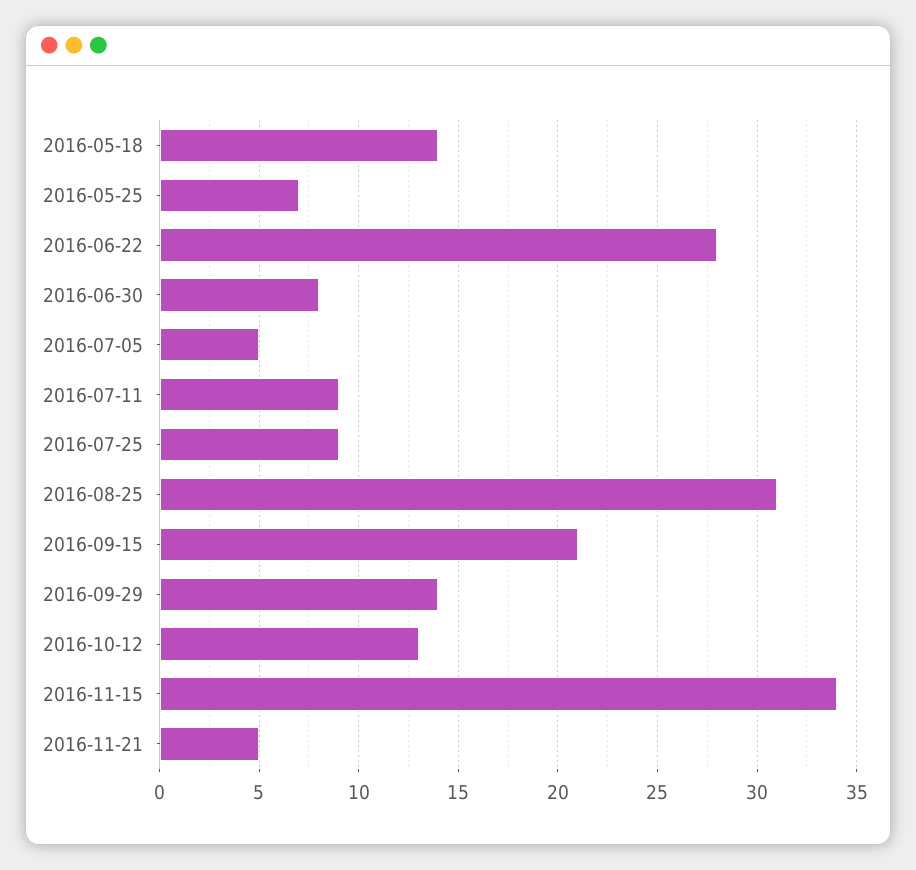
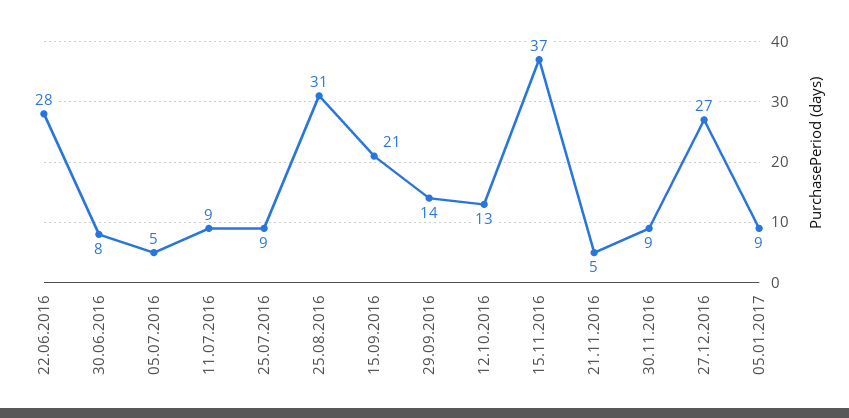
2016-05-18: 14 -> none
2016-05-25: 7 -> none
2016-11-15: 34 -> 37
30.11.2016: none -> 9
27.12.2016: none -> 27
05.01.2017: none -> 9

